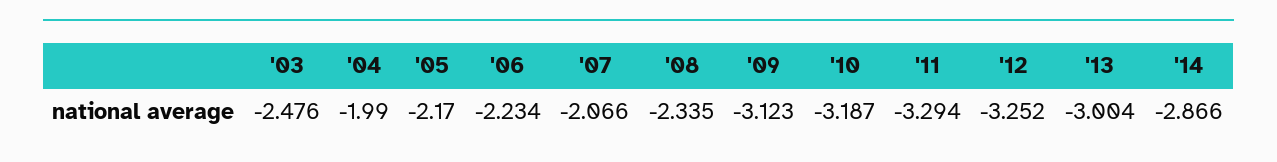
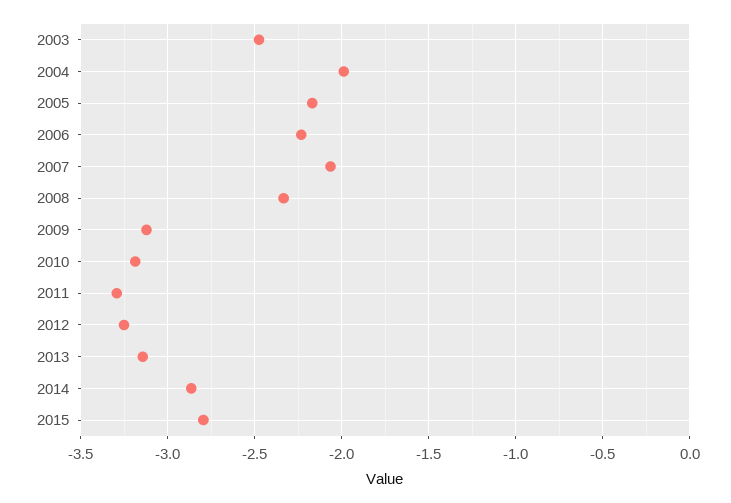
'13: -3.004 -> -3.15
2015: none -> -2.8

